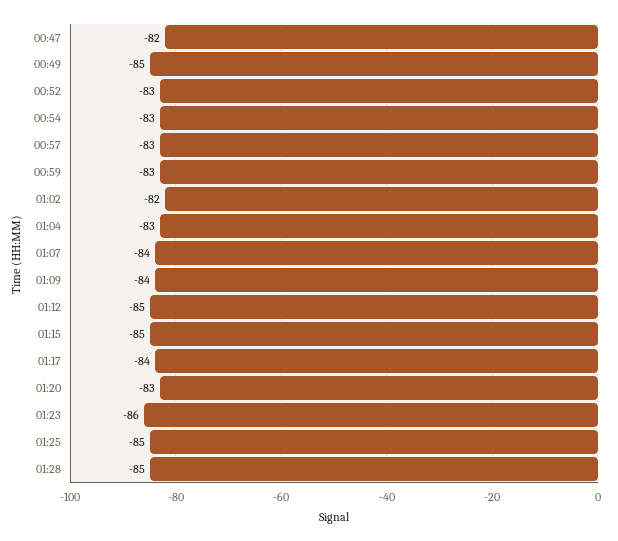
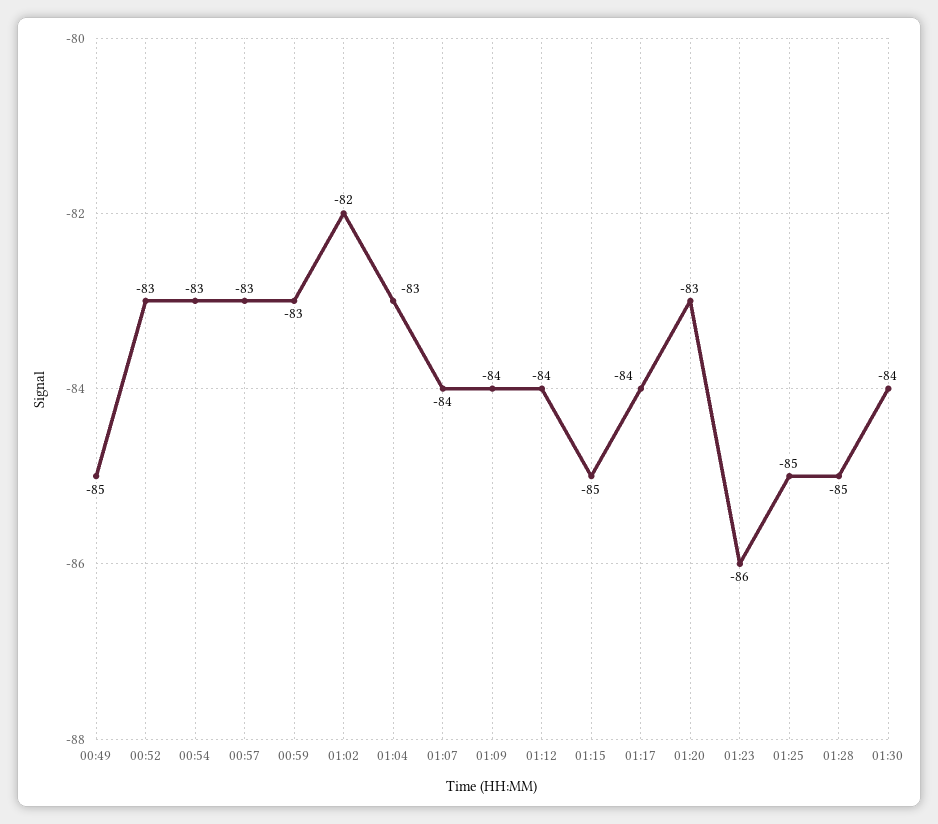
00:47: -82 -> none
01:12: -85 -> -84
01:30: none -> -84

